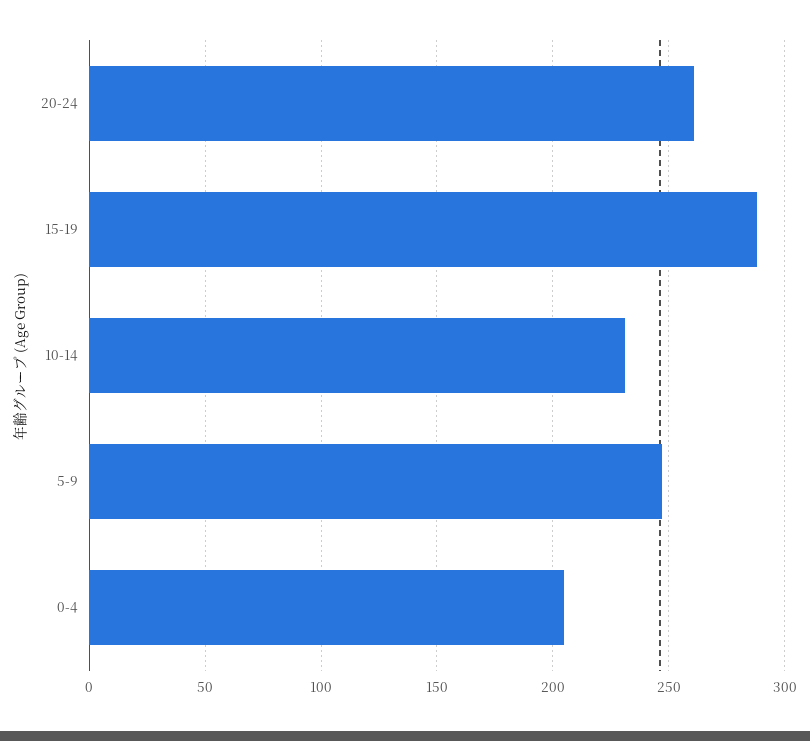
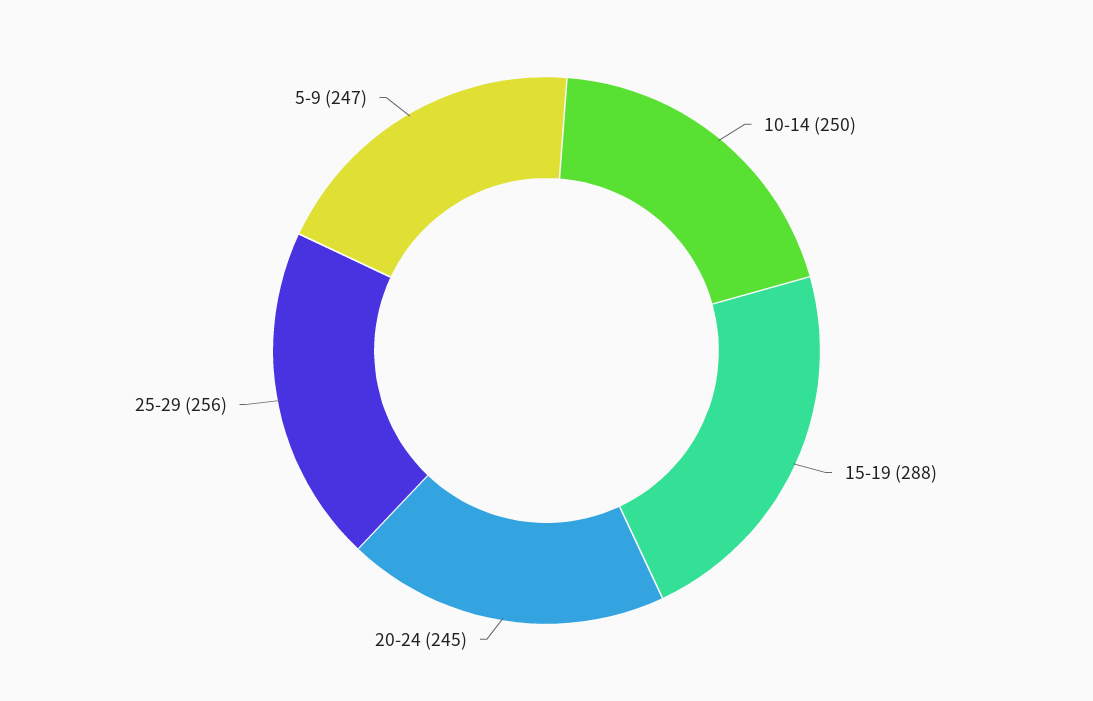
20-24: 260 -> 245
10-14: 230 -> 250
0-4: 205 -> none
25-29: none -> 256

